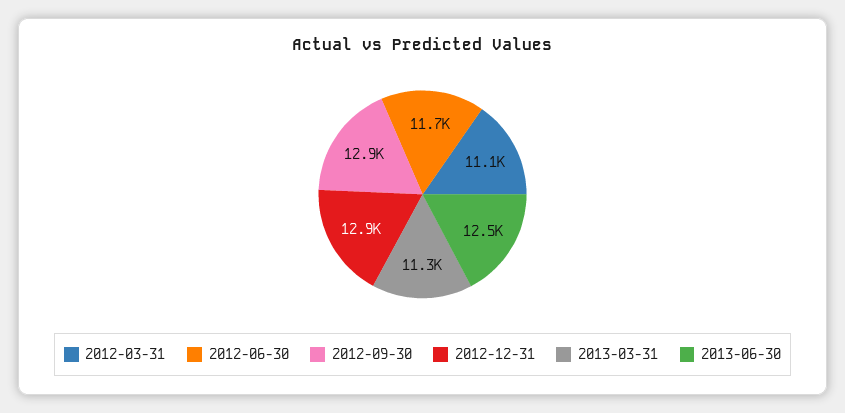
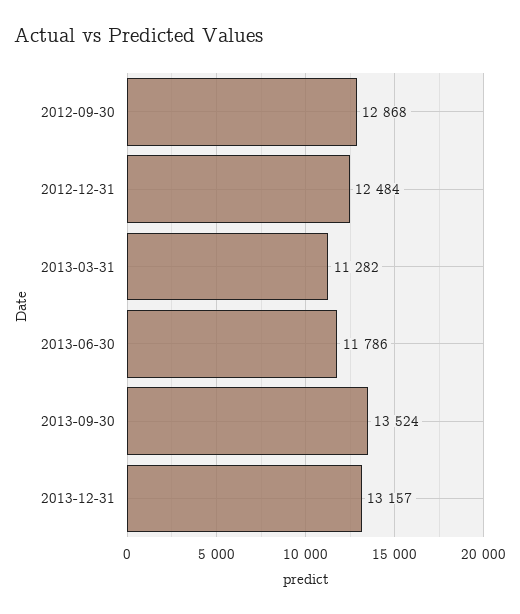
2012-03-31: 11100 -> none
2012-06-30: 11700 -> none
2012-12-31: 12900 -> 12484
2013-06-30: 12500 -> 11786
2013-09-30: none -> 13524
2013-12-31: none -> 13157

